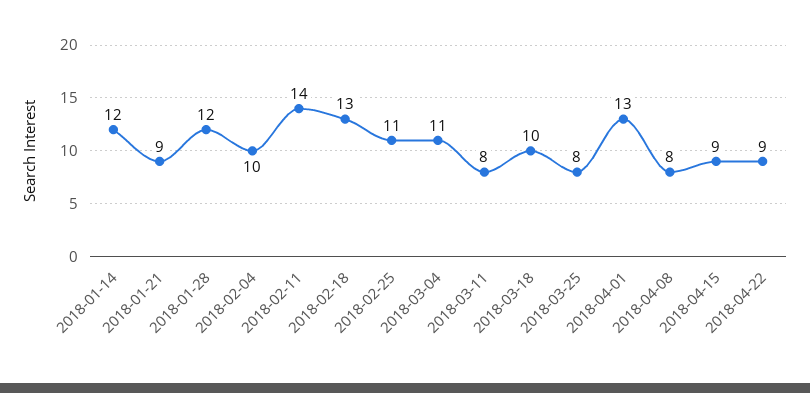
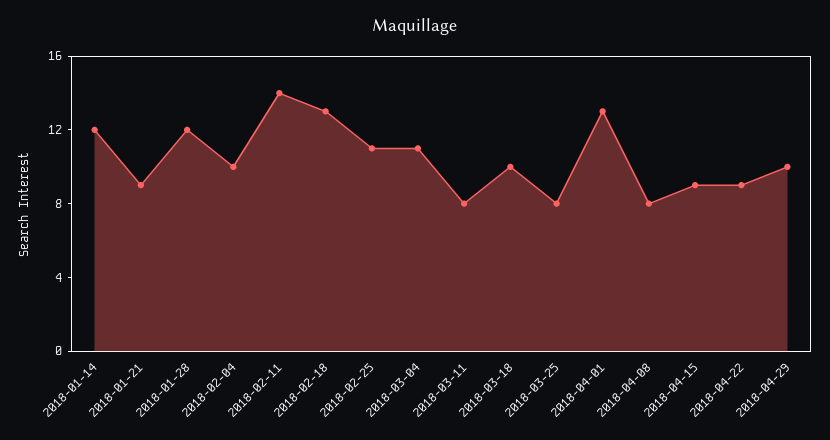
2018-04-29: none -> 10

